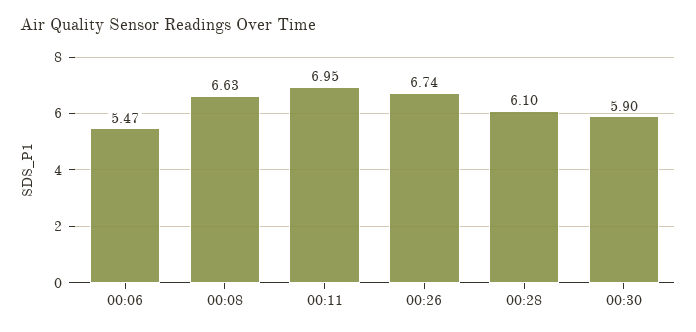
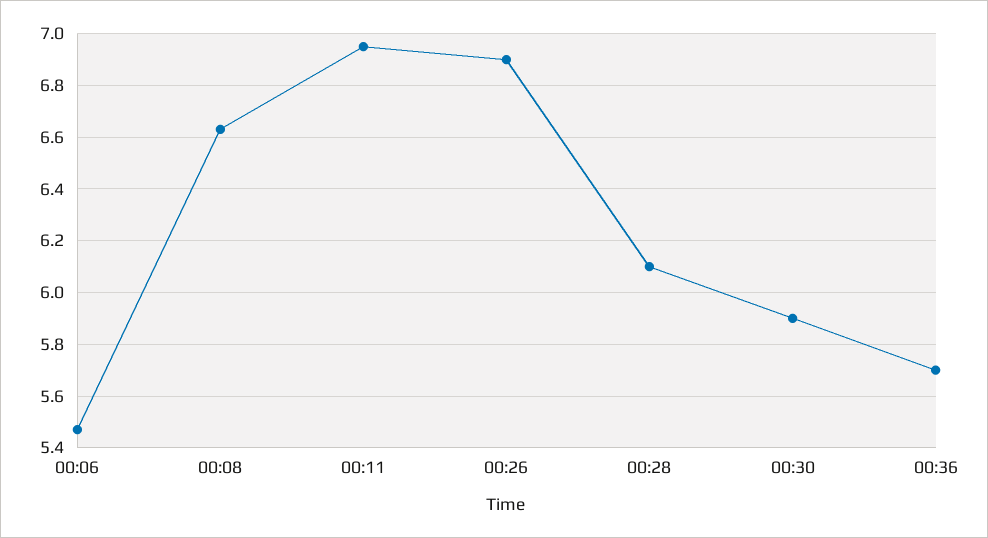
00:26: 6.74 -> 6.9
00:36: none -> 5.7

